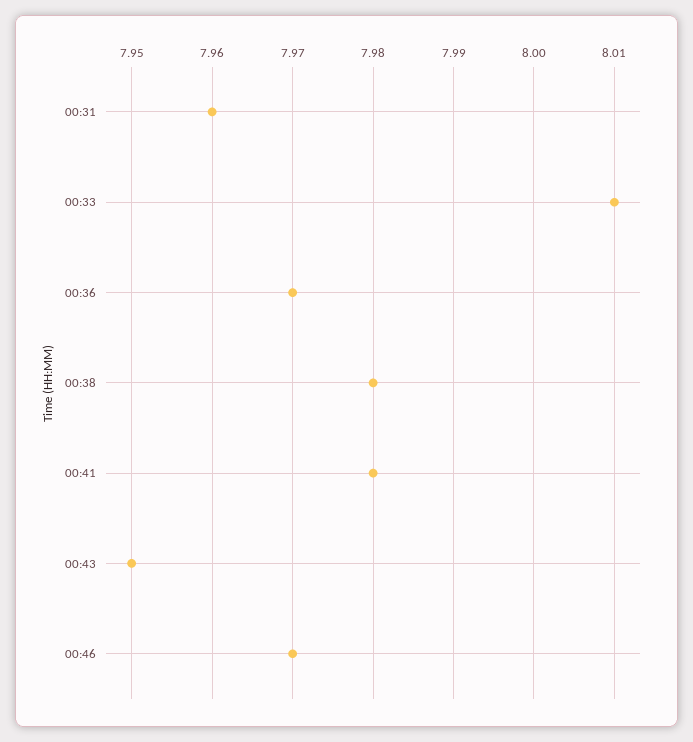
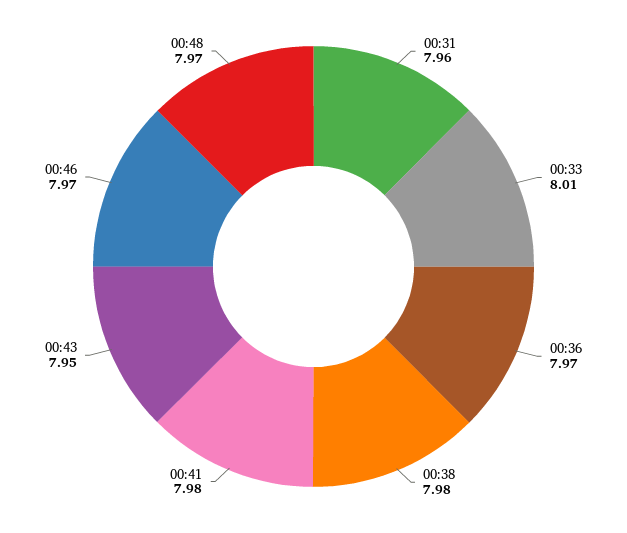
00:48: none -> 7.97

